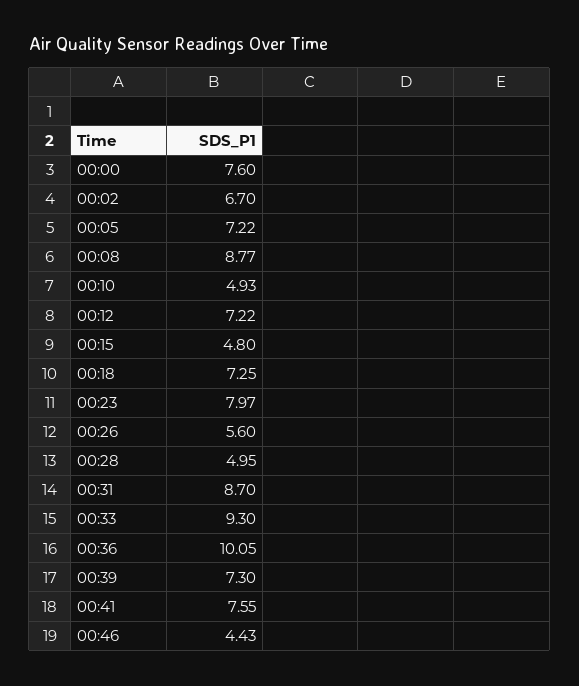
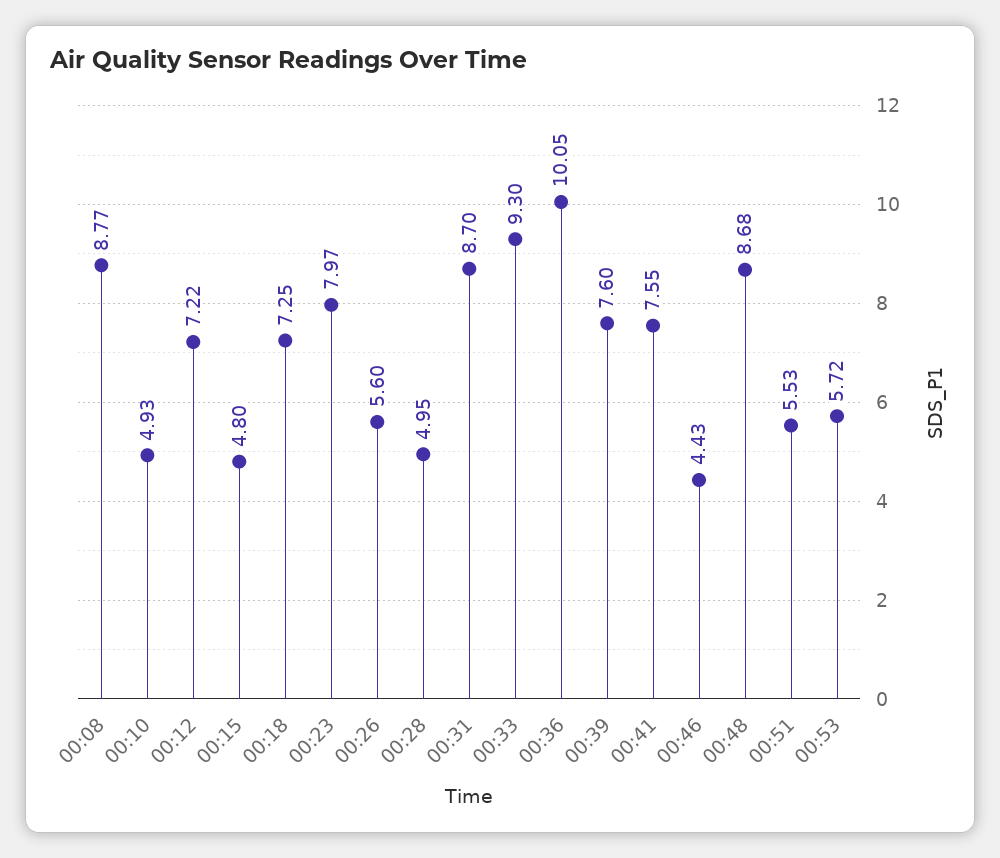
00:00: 7.6 -> none
00:02: 6.7 -> none
00:05: 7.22 -> none
00:39: 7.3 -> 7.6
00:48: none -> 8.68
00:51: none -> 5.53
00:53: none -> 5.72

